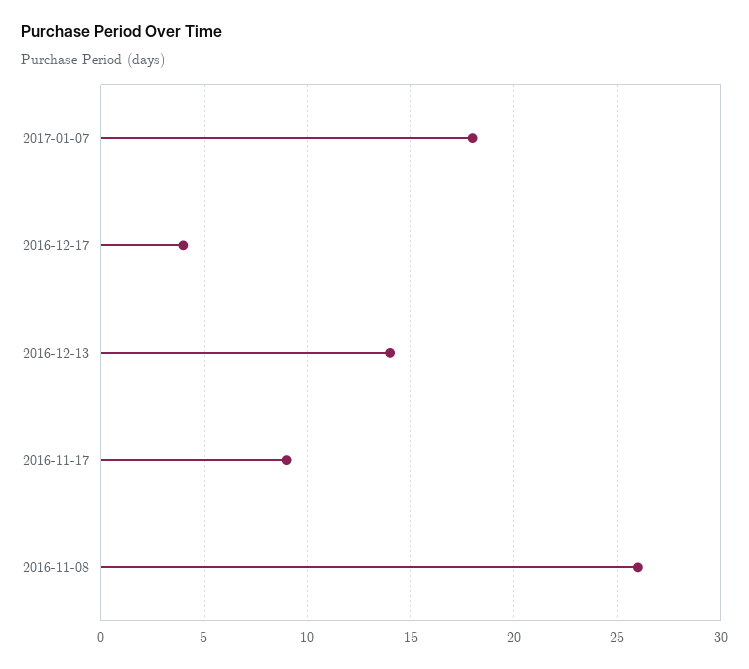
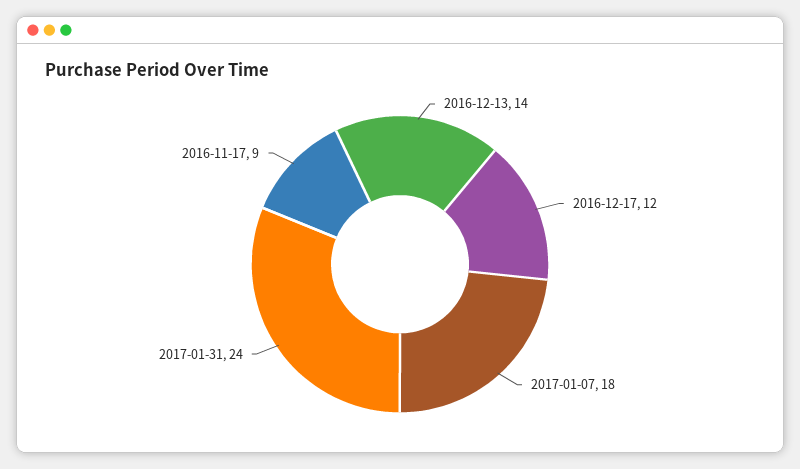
2016-12-17: 4 -> 12
2016-11-08: 26 -> none
2017-01-31: none -> 24

